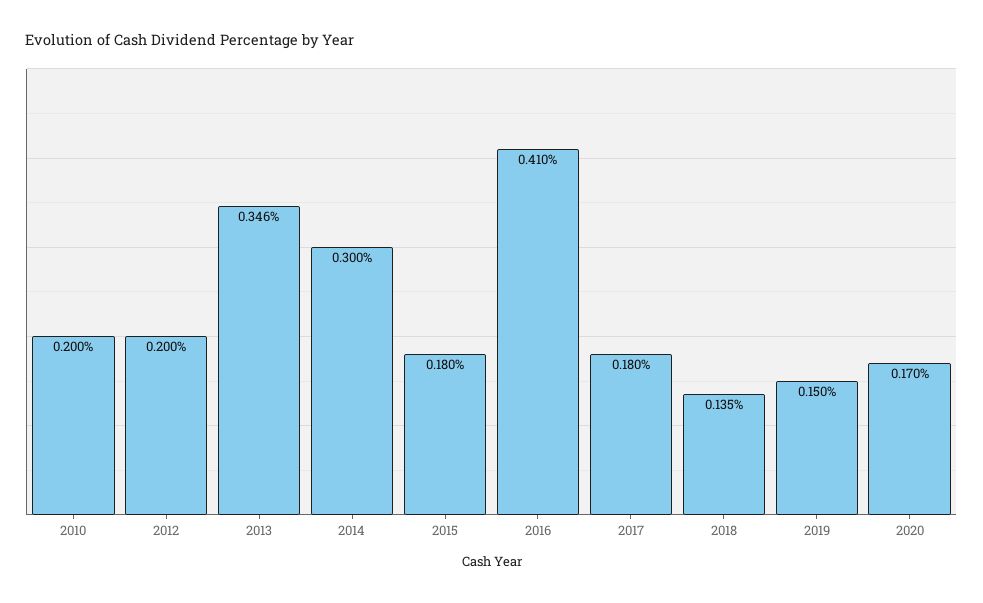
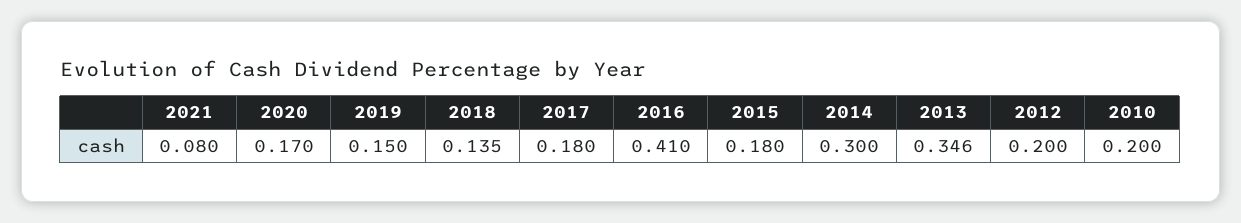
2021: none -> 0.08

